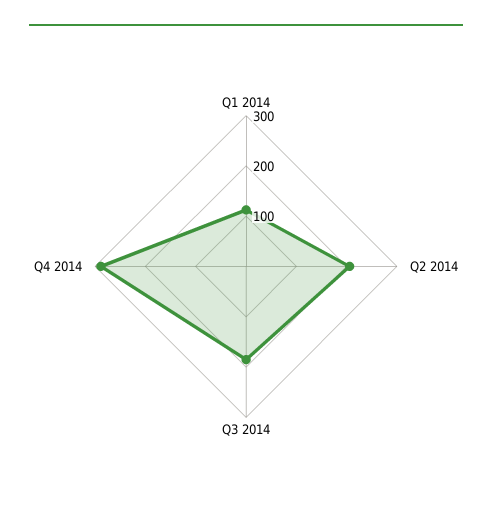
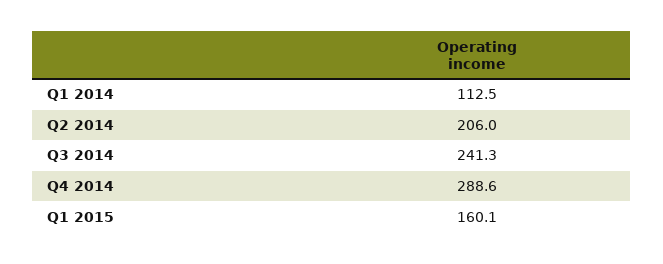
Q3 2014: 180 -> 241.3
Q1 2015: none -> 160.1

